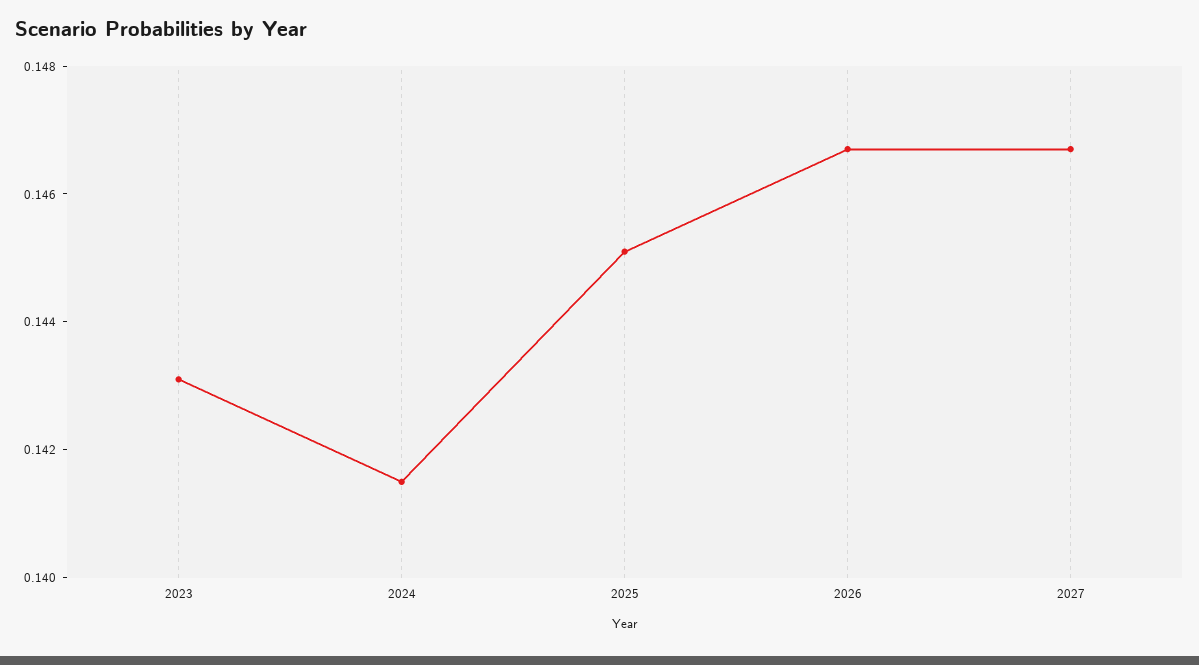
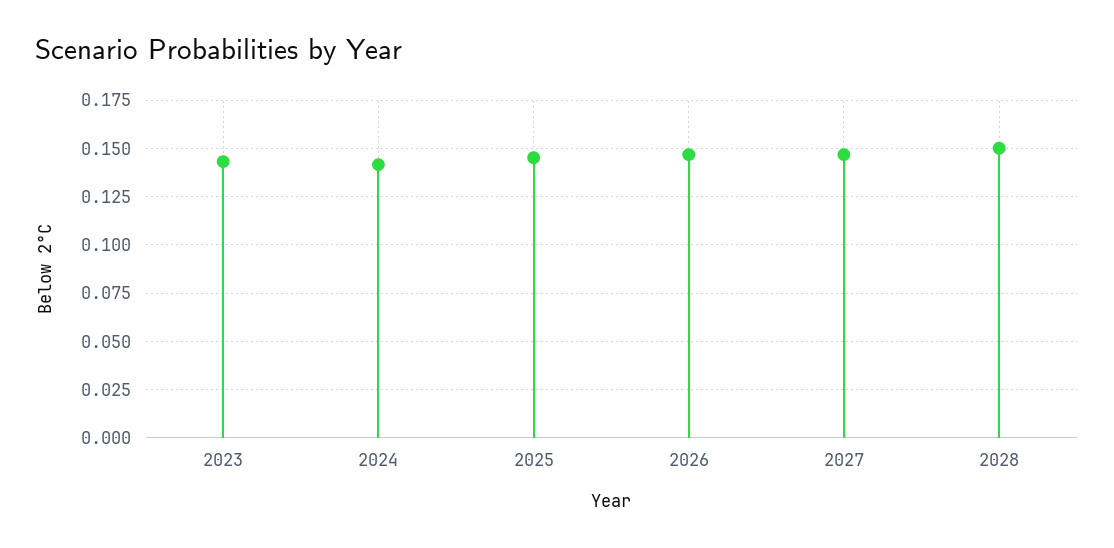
2028: none -> 0.15

